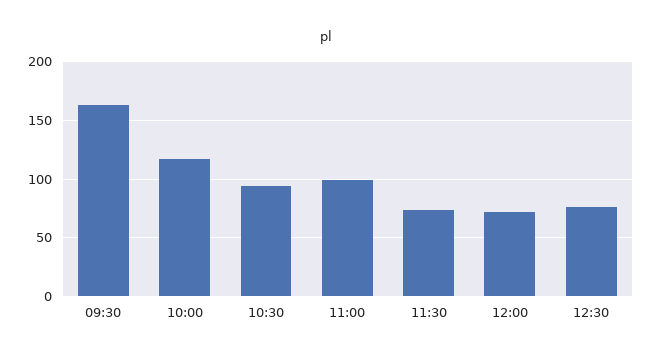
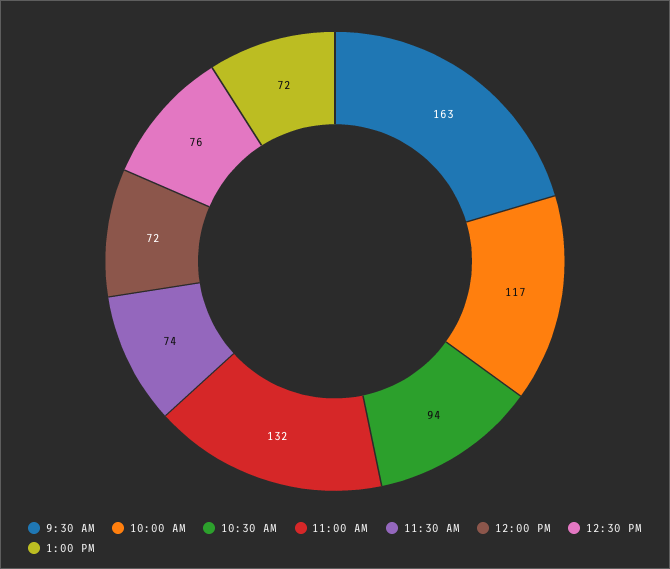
11:00: 100 -> 132
1:00 PM: none -> 72

